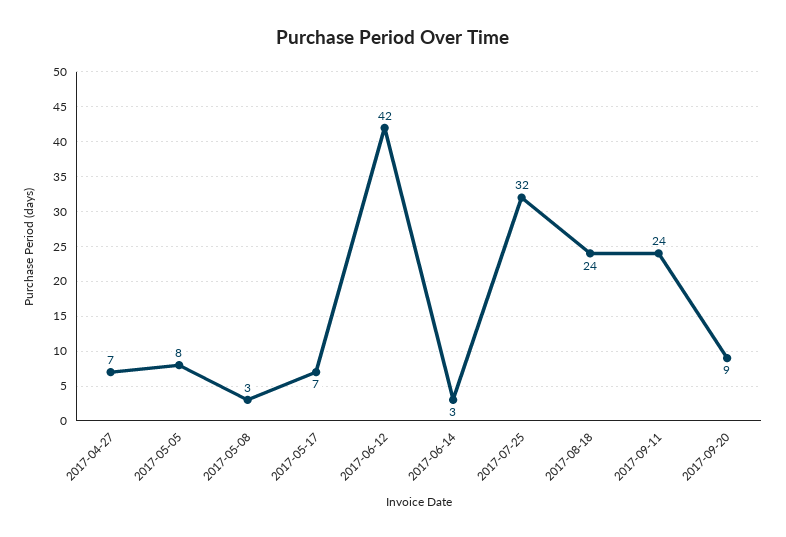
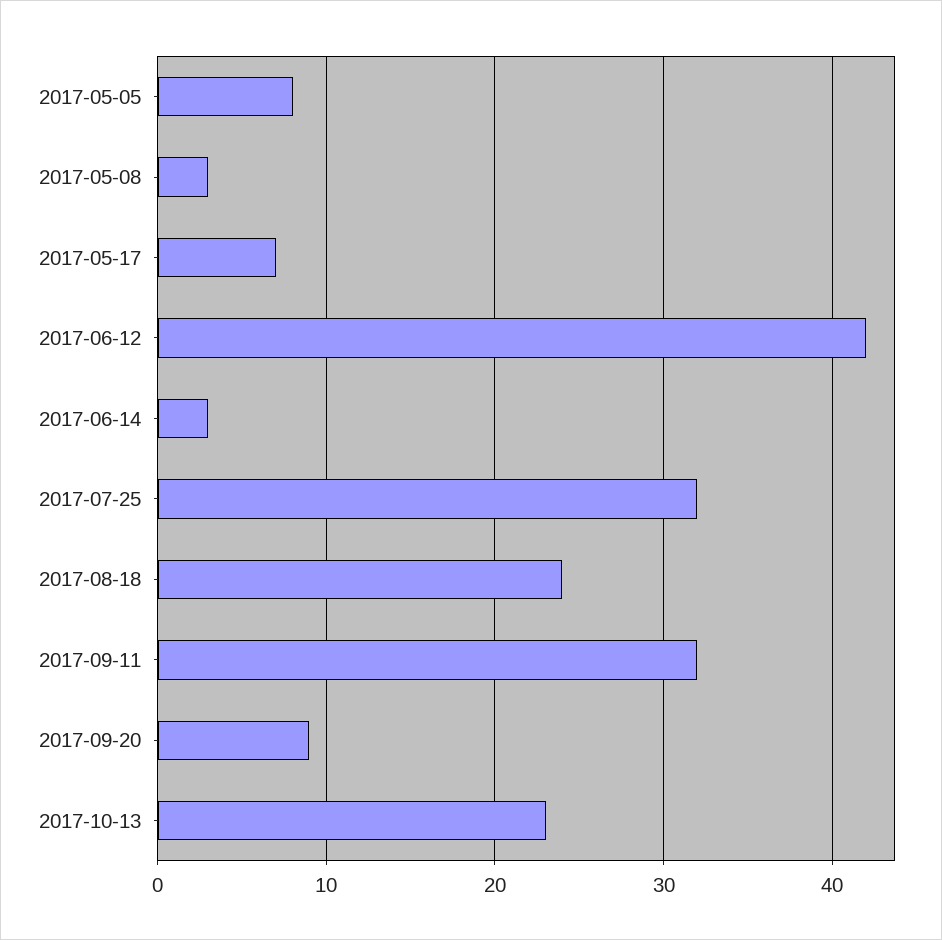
2017-04-27: 7 -> none
2017-09-11: 24 -> 32
2017-10-13: none -> 23

